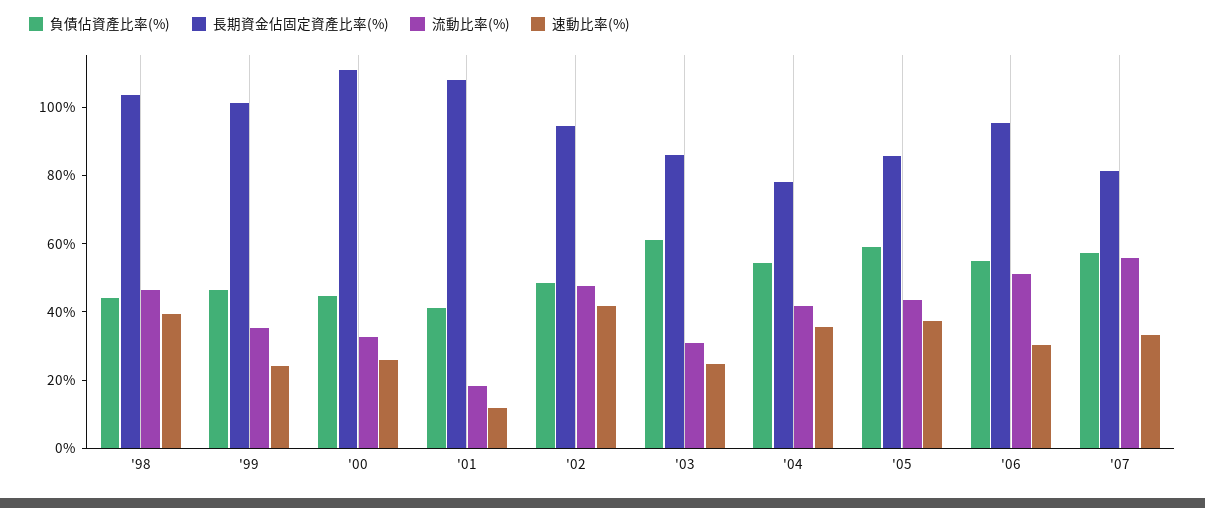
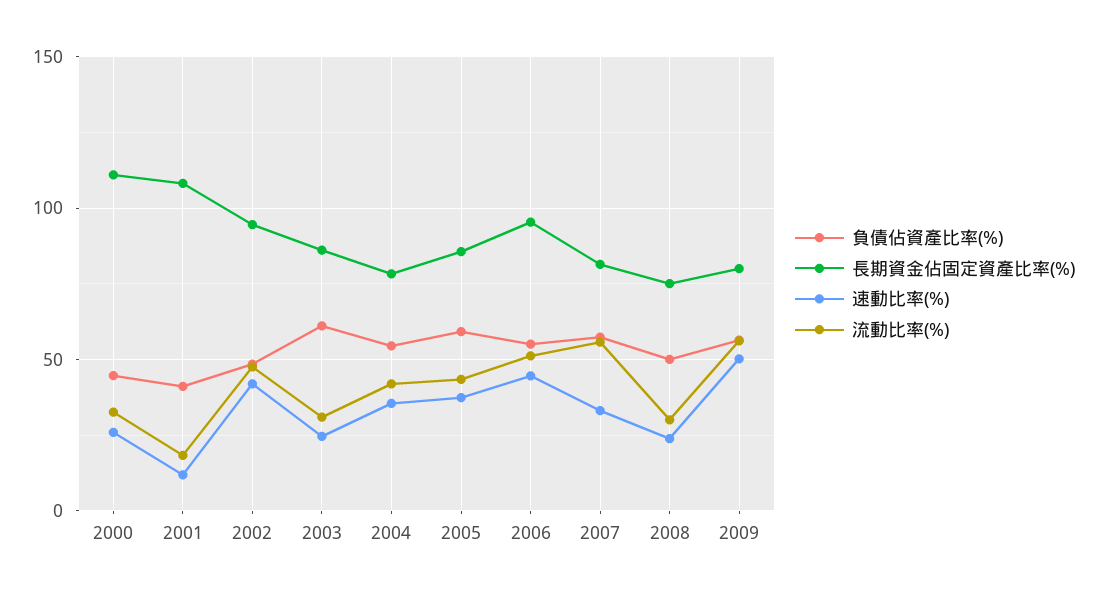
負債佔資產比率(%), '98: 45 -> none
長期資金佔固定資產比率(%), '98: 105 -> none
流動比率(%), '98: 45 -> none
速動比率(%), '98: 40 -> none
負債佔資產比率(%), '99: 45 -> none
長期資金佔固定資產比率(%), '99: 100 -> none
流動比率(%), '99: 35 -> none
速動比率(%), '99: 25 -> none
速動比率(%), '06: 30 -> 45
負債佔資產比率(%), 2008: none -> 50
長期資金佔固定資產比率(%), 2008: none -> 75
速動比率(%), 2008: none -> 25
流動比率(%), 2008: none -> 30
負債佔資產比率(%), 2009: none -> 55
長期資金佔固定資產比率(%), 2009: none -> 80
速動比率(%), 2009: none -> 50
流動比率(%), 2009: none -> 55

